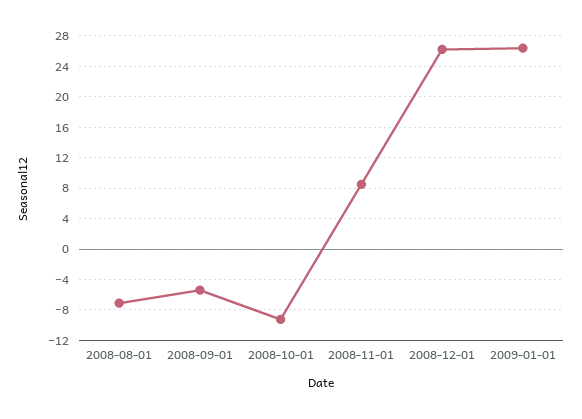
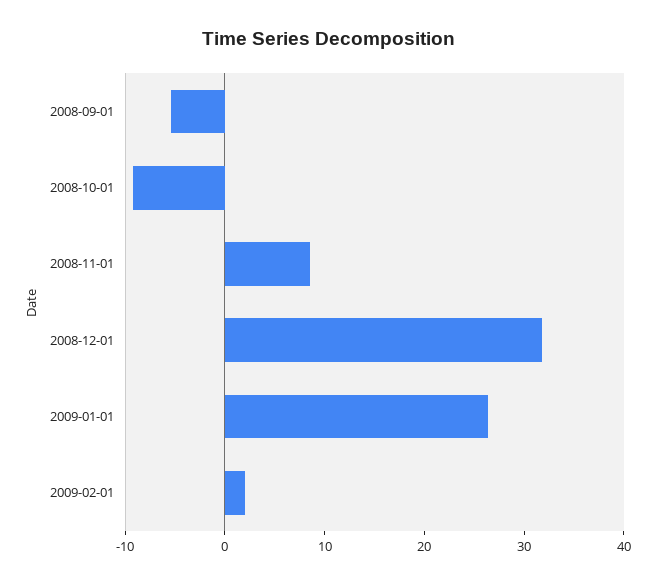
2008-08-01: -7 -> none
2008-12-01: 26 -> 32
2009-02-01: none -> 2

